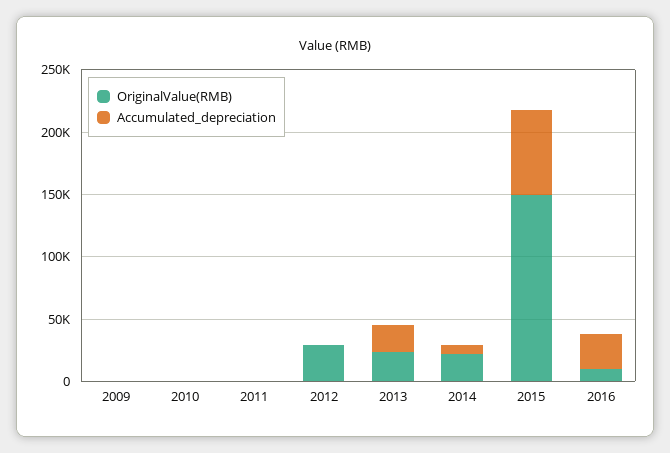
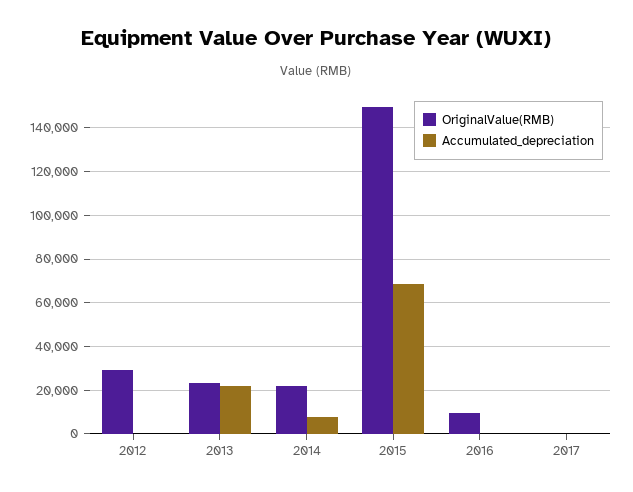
OriginalValue(RMB), 2009: 0 -> none
Accumulated_depreciation, 2009: 0 -> none
OriginalValue(RMB), 2010: 0 -> none
Accumulated_depreciation, 2010: 0 -> none
OriginalValue(RMB), 2011: 0 -> none
Accumulated_depreciation, 2011: 0 -> none
Accumulated_depreciation, 2016: 30000 -> 0
OriginalValue(RMB), 2017: none -> 0
Accumulated_depreciation, 2017: none -> 0

